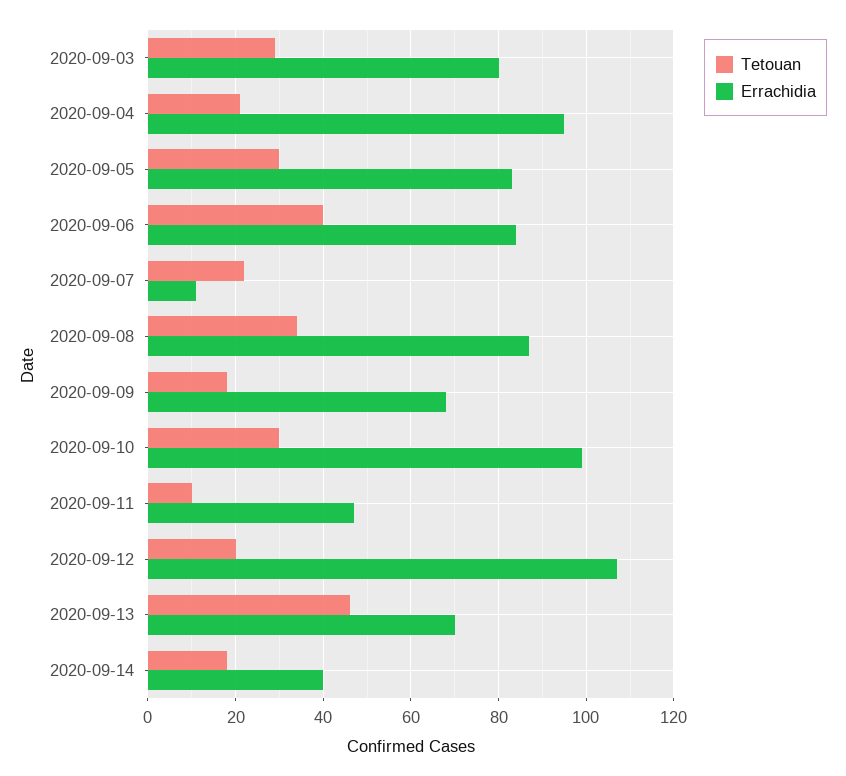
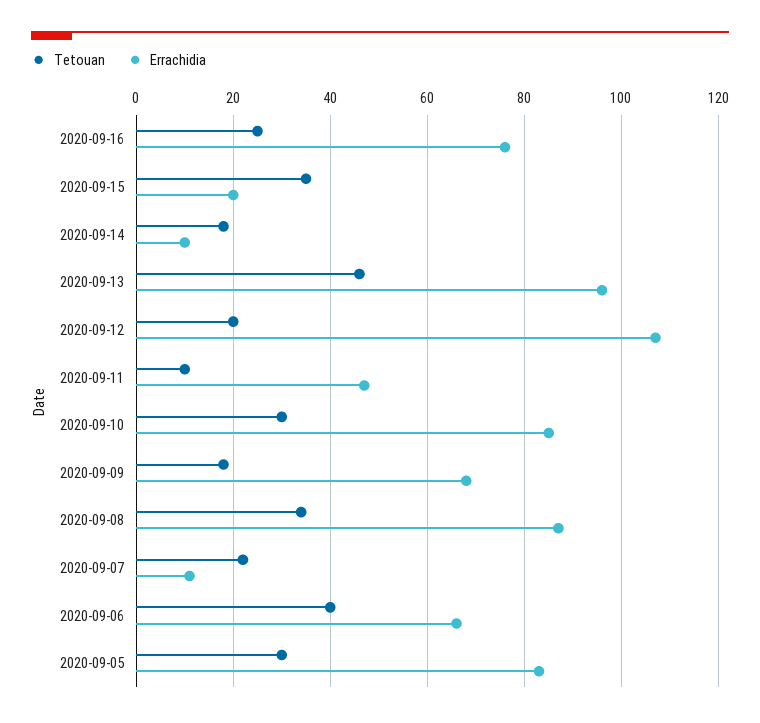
Tetouan, 2020-09-03: 30 -> none
Errachidia, 2020-09-03: 80 -> none
Tetouan, 2020-09-04: 20 -> none
Errachidia, 2020-09-04: 95 -> none
Errachidia, 2020-09-06: 85 -> 65
Errachidia, 2020-09-10: 100 -> 85
Errachidia, 2020-09-13: 70 -> 95
Errachidia, 2020-09-14: 40 -> 10
Tetouan, 2020-09-16: none -> 25
Errachidia, 2020-09-16: none -> 75
Tetouan, 2020-09-15: none -> 35
Errachidia, 2020-09-15: none -> 20

